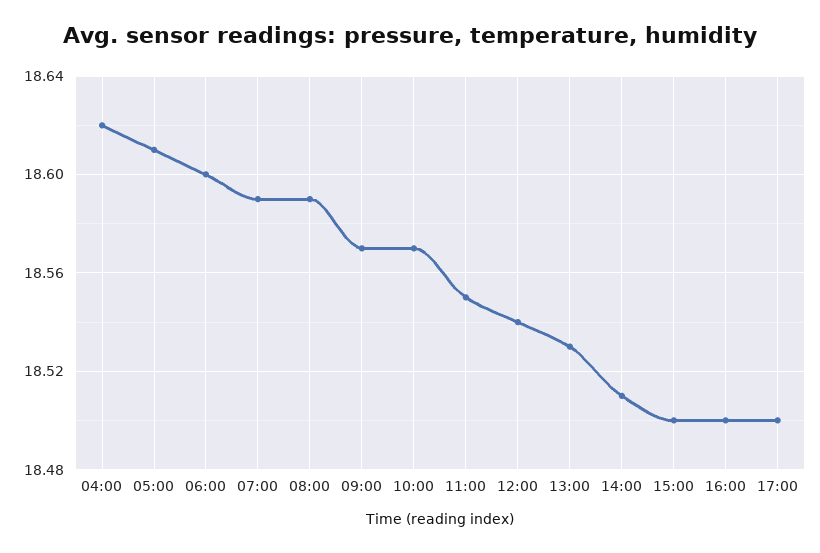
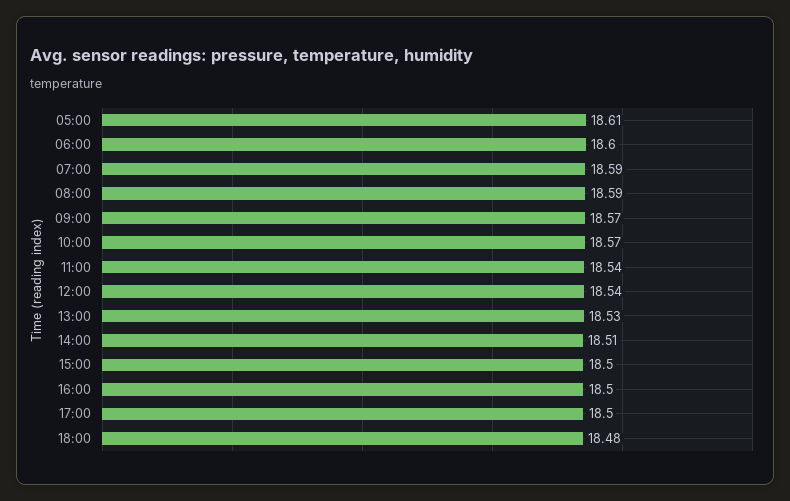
04:00: 18.62 -> none
11:00: 18.55 -> 18.54
18:00: none -> 18.48

